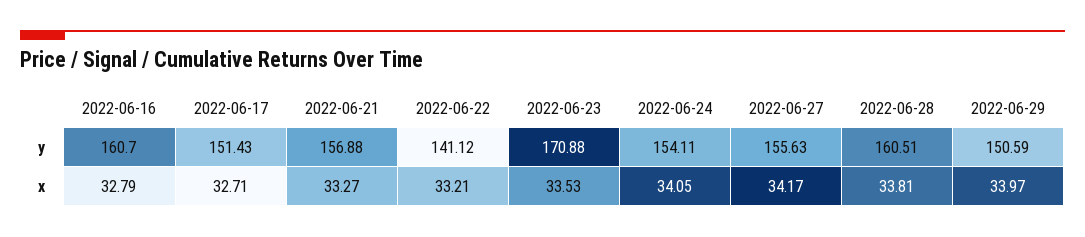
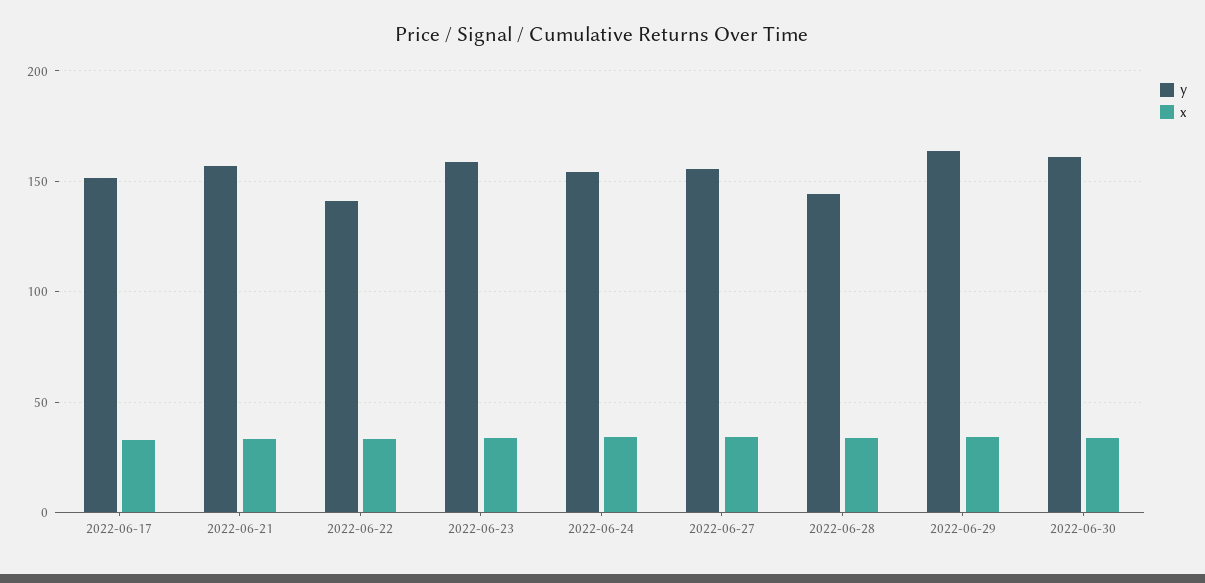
y, 2022-06-16: 160.7 -> none
y, 2022-06-23: 170.88 -> 160
y, 2022-06-28: 160.51 -> 145
y, 2022-06-29: 150.59 -> 165
x, 2022-06-16: 32.79 -> none
y, 2022-06-30: none -> 160
x, 2022-06-30: none -> 35

